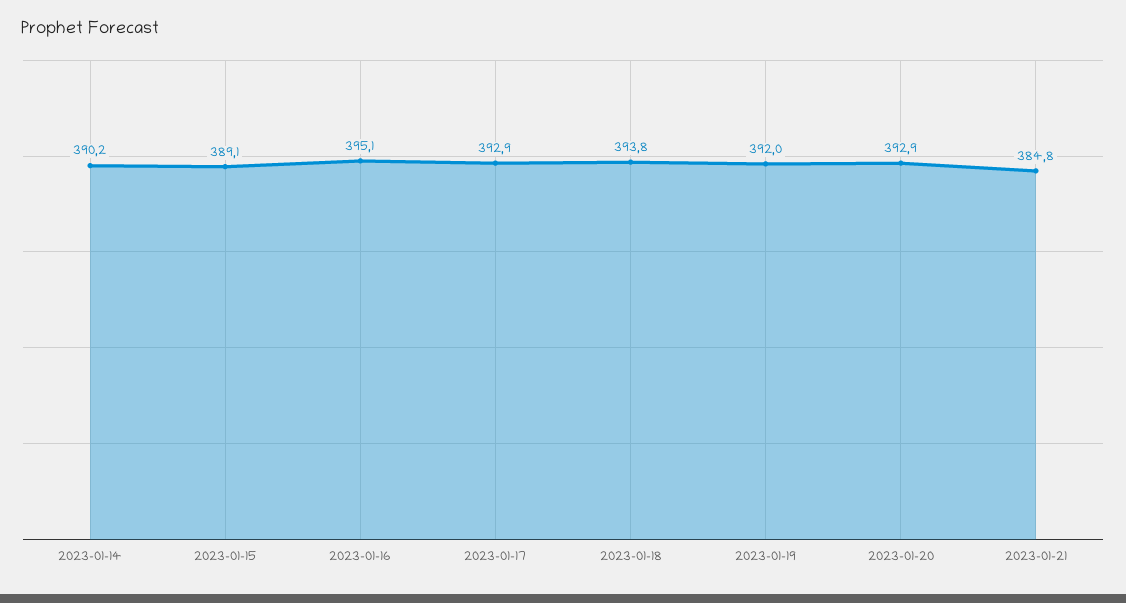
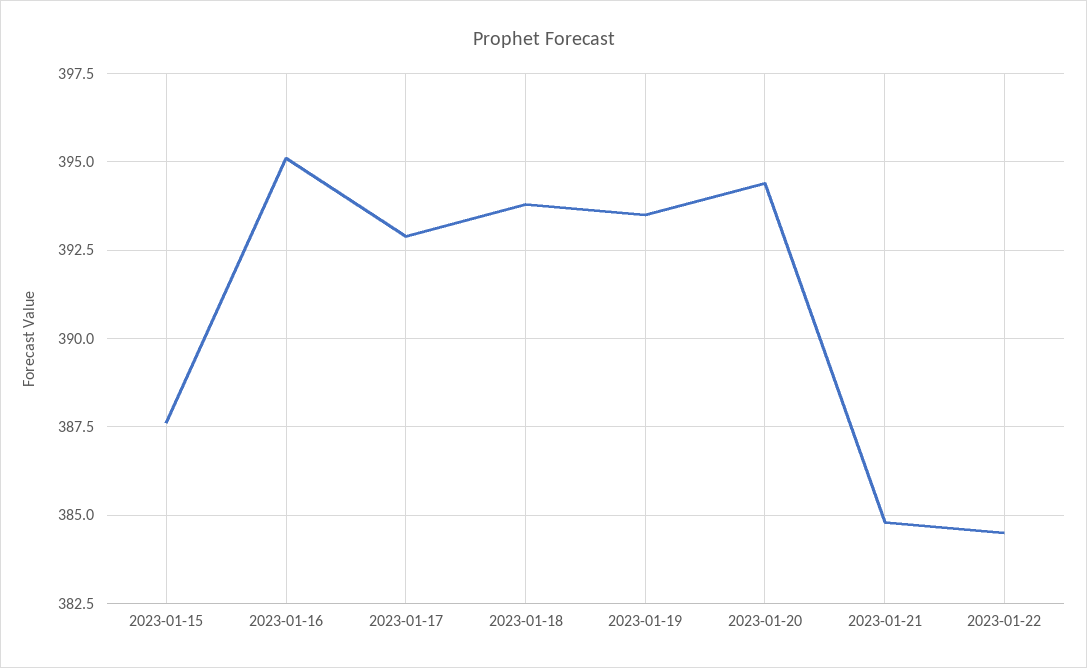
2023-01-14: 390.2 -> none
2023-01-15: 389.1 -> 387.5
2023-01-19: 392 -> 393.5
2023-01-20: 392.9 -> 394.5
2023-01-22: none -> 384.5

